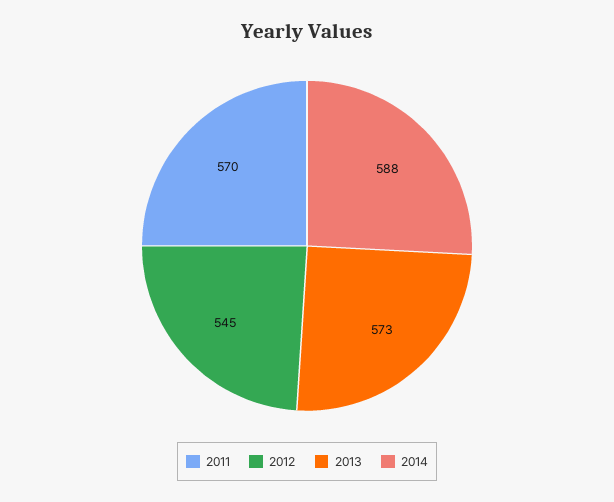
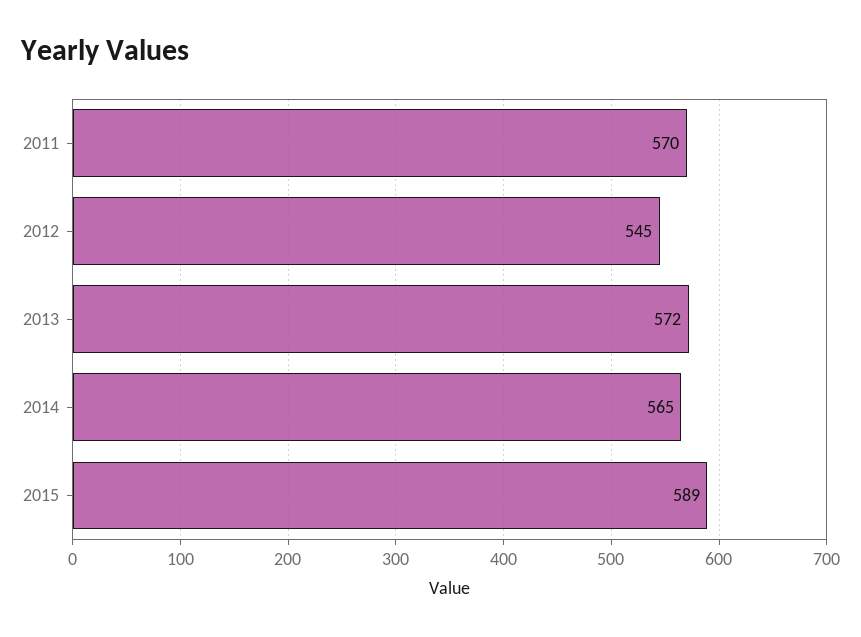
2013: 573 -> 572
2014: 588 -> 565
2015: none -> 589

